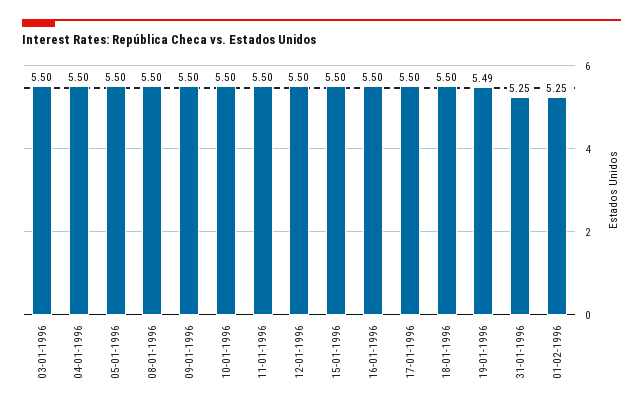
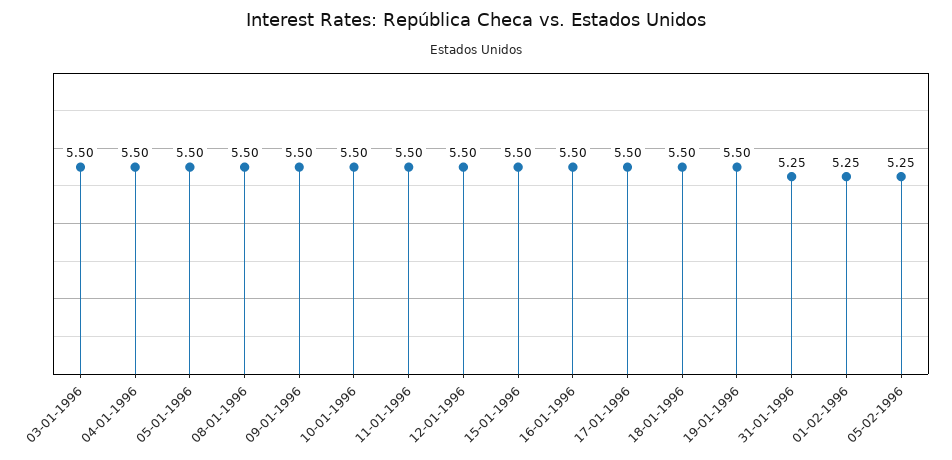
19-01-1996: 5.49 -> 5.5
05-02-1996: none -> 5.25

